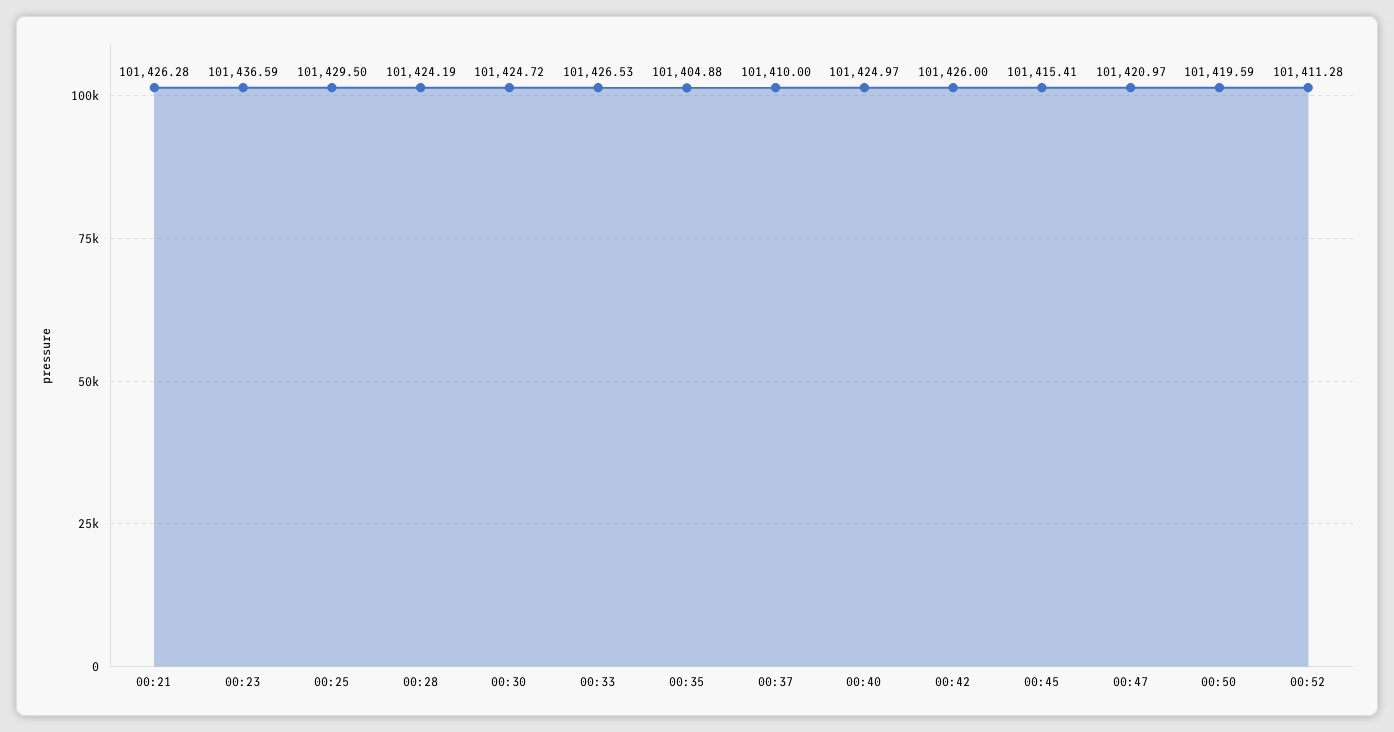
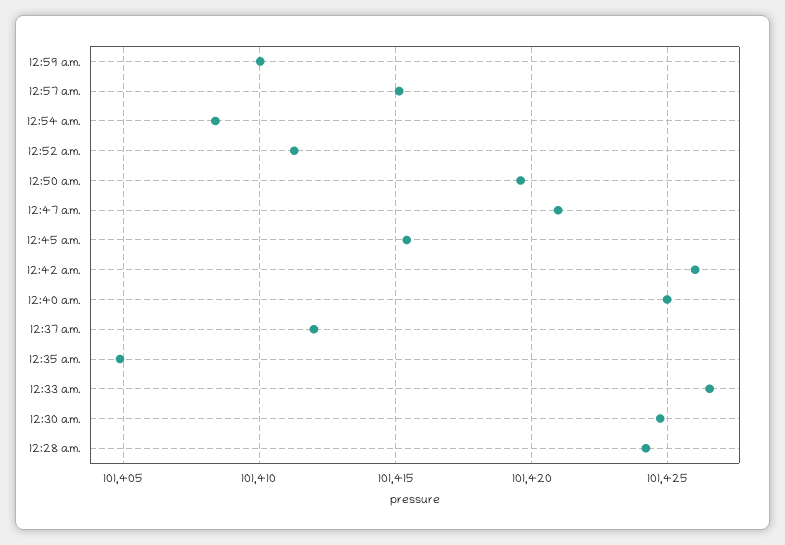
00:21: 101426.28 -> none
00:23: 101436.59 -> none
00:25: 101429.5 -> none
00:37: 101410 -> 101412
12:59 a.m.: none -> 101410
12:57 a.m.: none -> 101415
12:54 a.m.: none -> 101408.5

